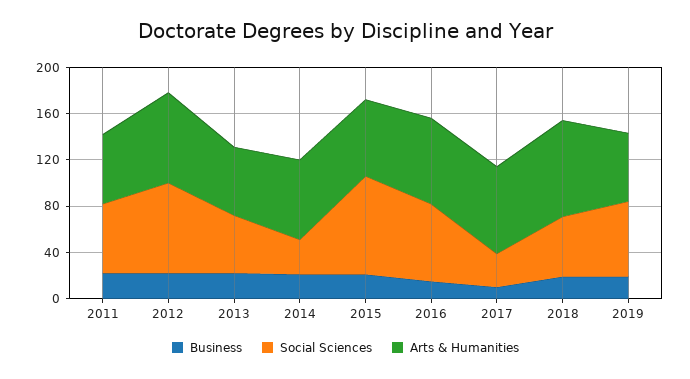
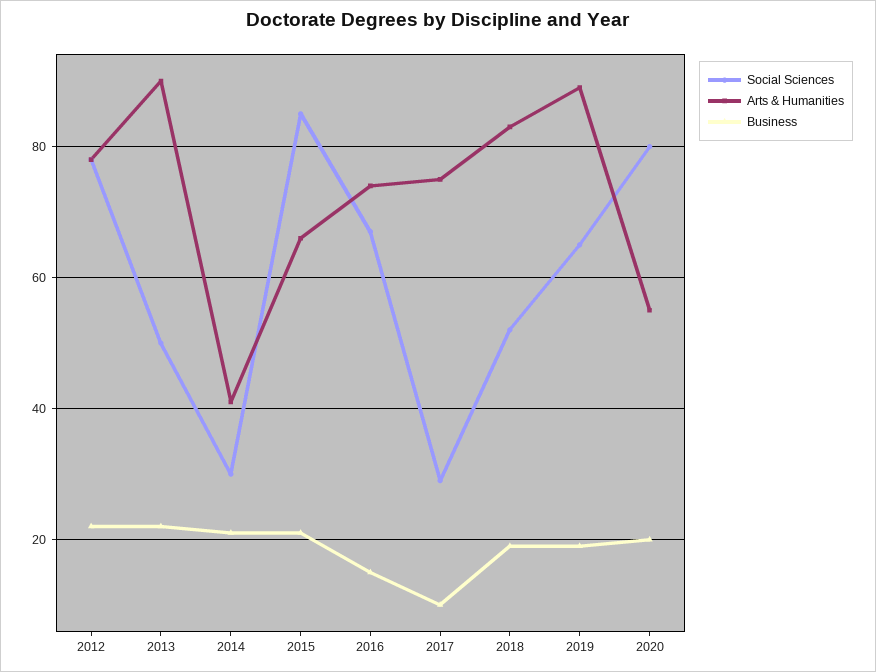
Business, 2011: 20 -> none
Social Sciences, 2011: 60 -> none
Arts & Humanities, 2011: 60 -> none
Arts & Humanities, 2013: 60 -> 90
Arts & Humanities, 2014: 70 -> 40
Arts & Humanities, 2019: 60 -> 90
Social Sciences, 2020: none -> 80
Arts & Humanities, 2020: none -> 55
Business, 2020: none -> 20

